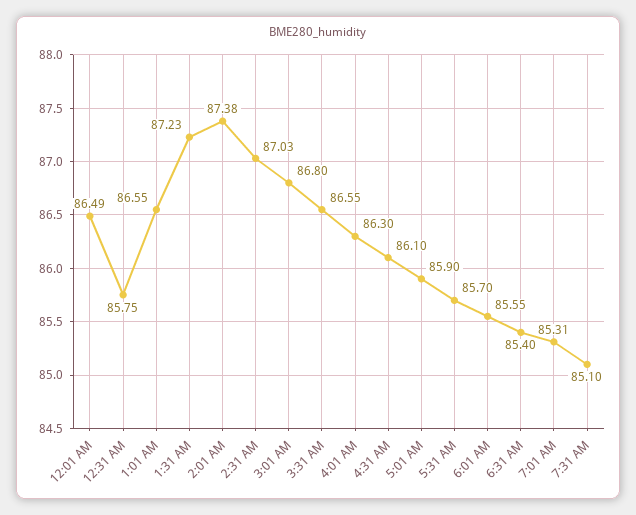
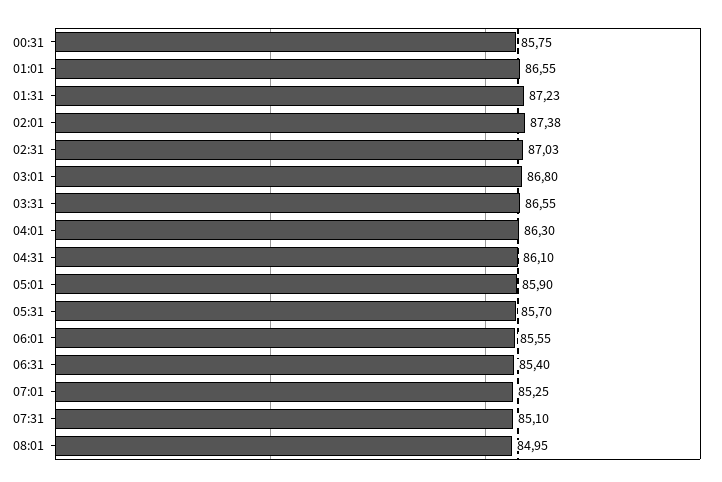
12:01 AM: 86.49 -> none
7:01 AM: 85.31 -> 85.25
08:01: none -> 84.95

